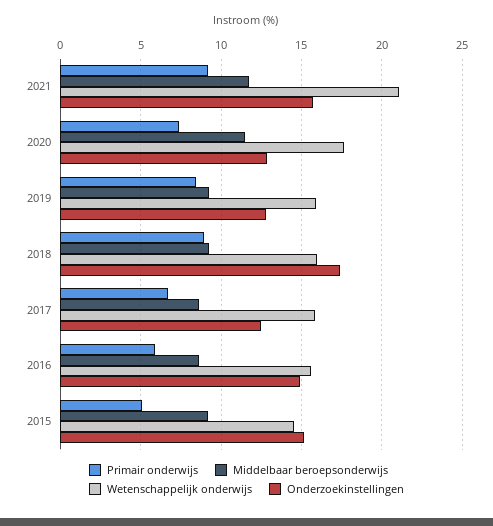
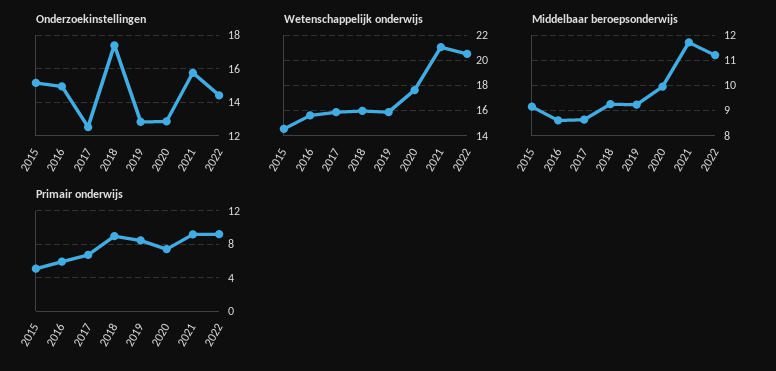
Middelbaar beroepsonderwijs, 2020: 11.5 -> 10
Onderzoekinstellingen, 2022: none -> 14.5
Wetenschappelijk onderwijs, 2022: none -> 20.5
Middelbaar beroepsonderwijs, 2022: none -> 11.25
Primair onderwijs, 2022: none -> 9

